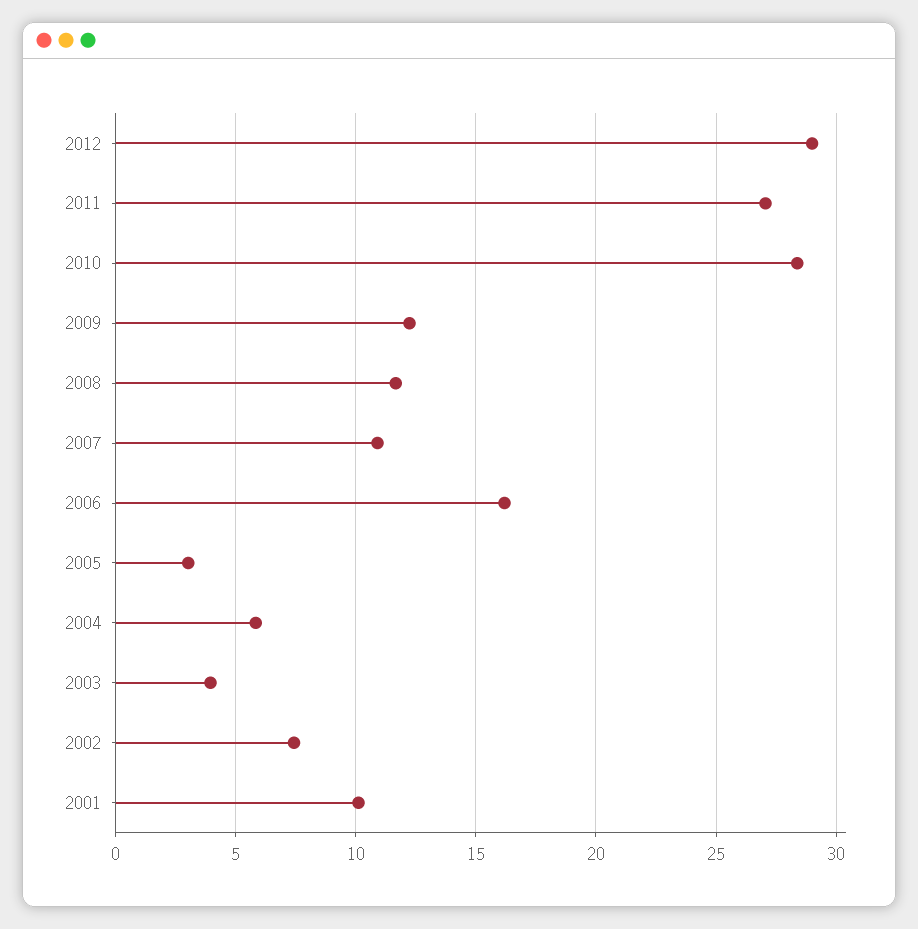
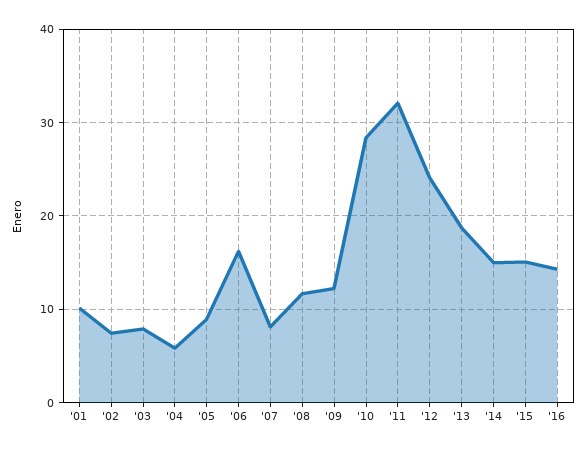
2012: 29 -> 24
2011: 27 -> 32
2007: 11 -> 8
2005: 3 -> 9
2003: 4 -> 8
'13: none -> 19
'14: none -> 15
'15: none -> 15
'16: none -> 14

